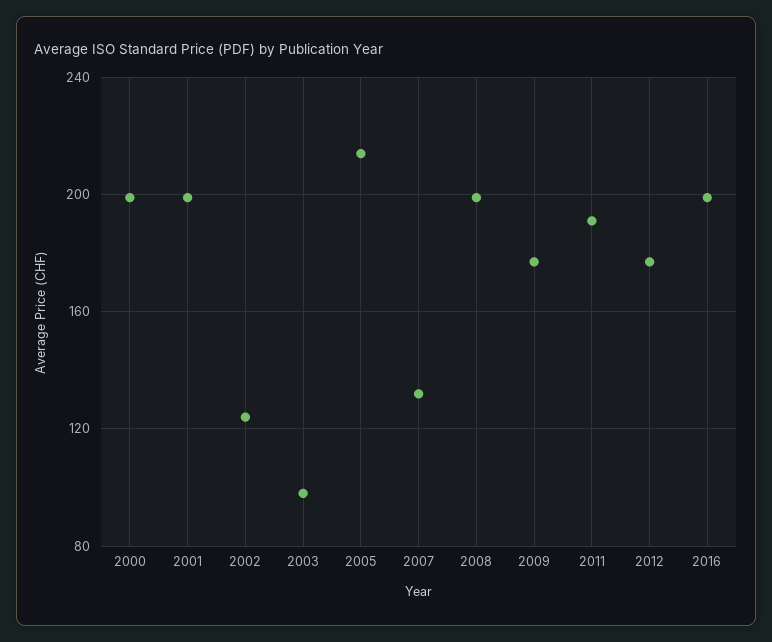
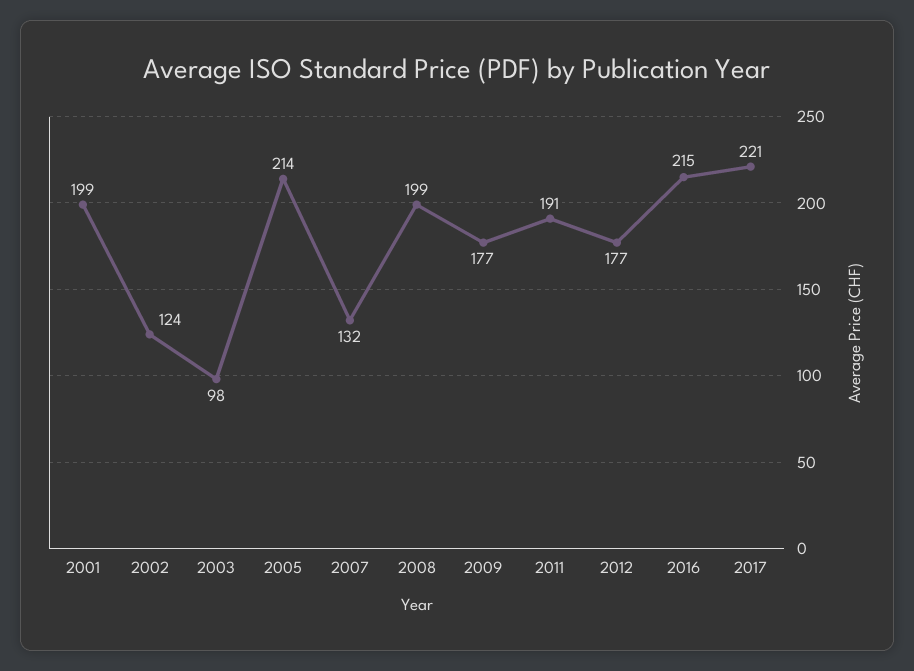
2000: 200 -> none
2016: 200 -> 215
2017: none -> 221

